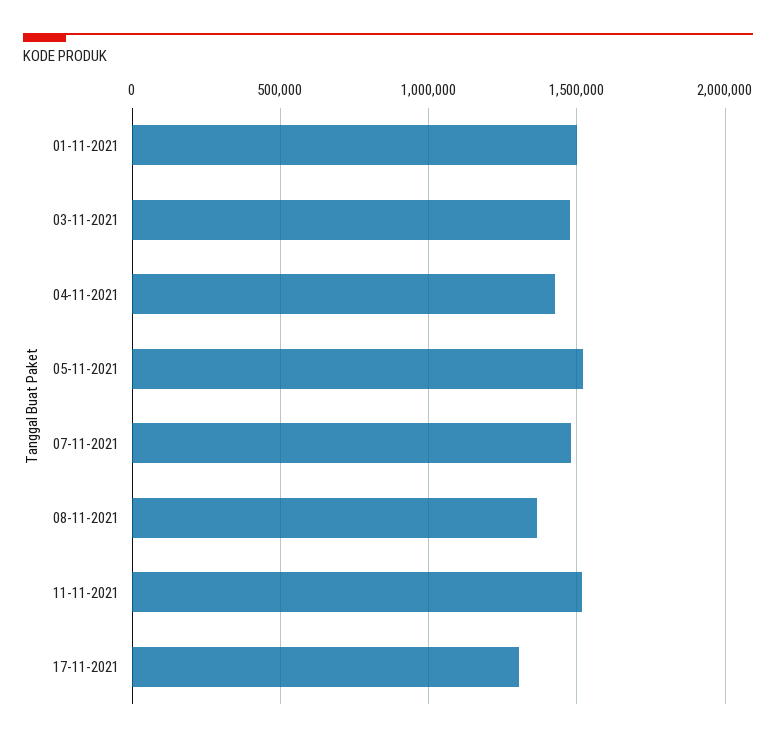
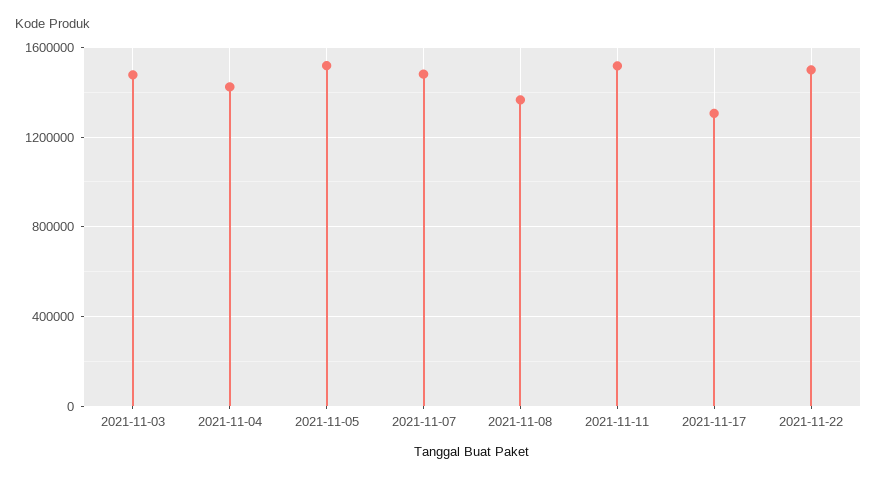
01-11-2021: 1500000 -> none
2021-11-22: none -> 1500000

